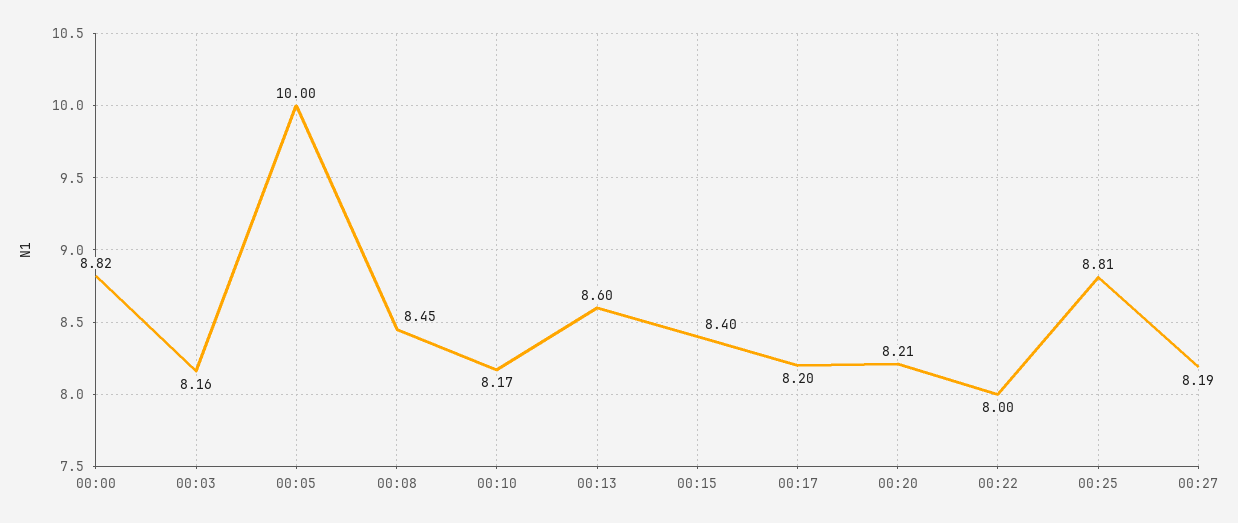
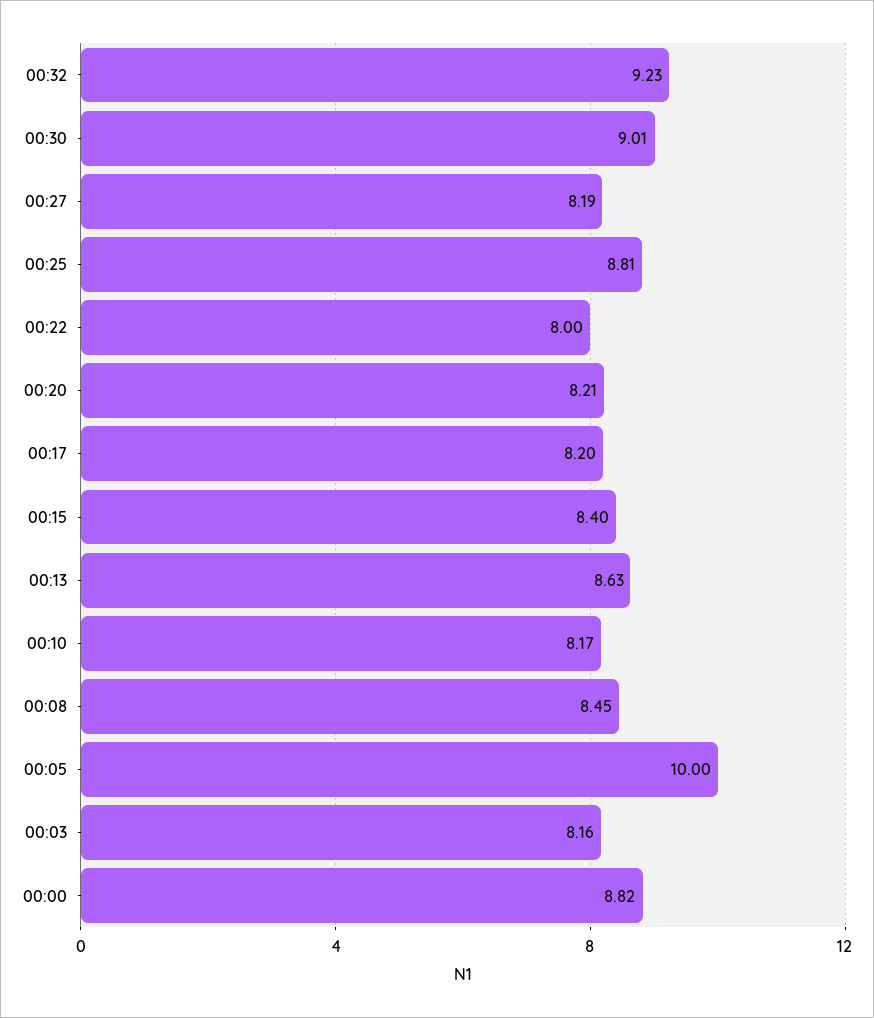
00:13: 8.6 -> 8.63
00:32: none -> 9.23
00:30: none -> 9.01

